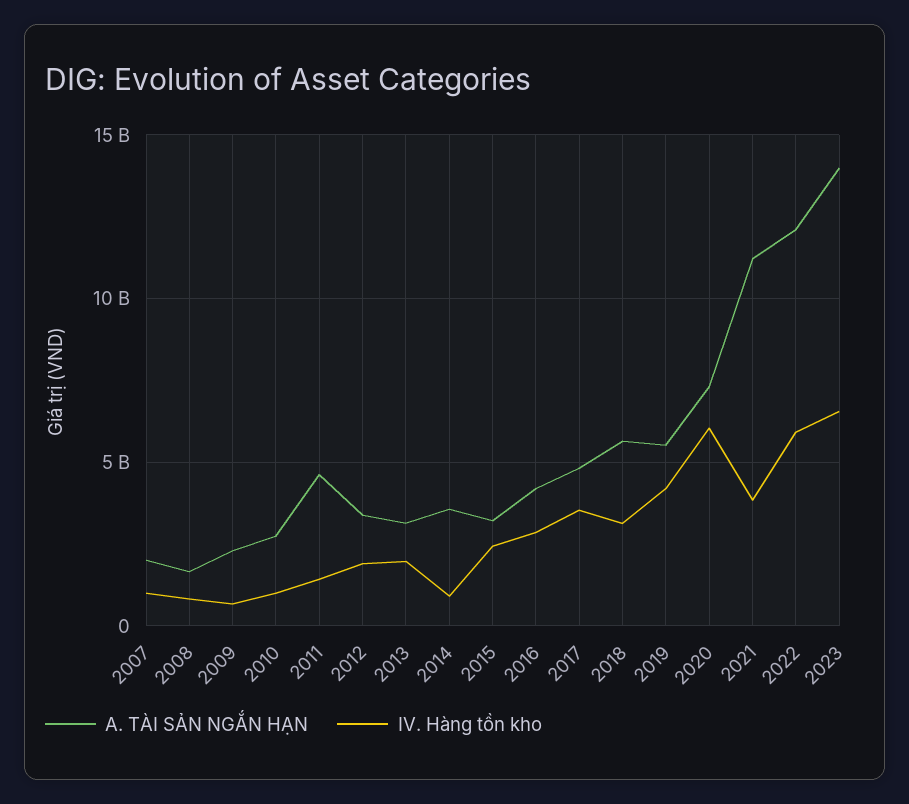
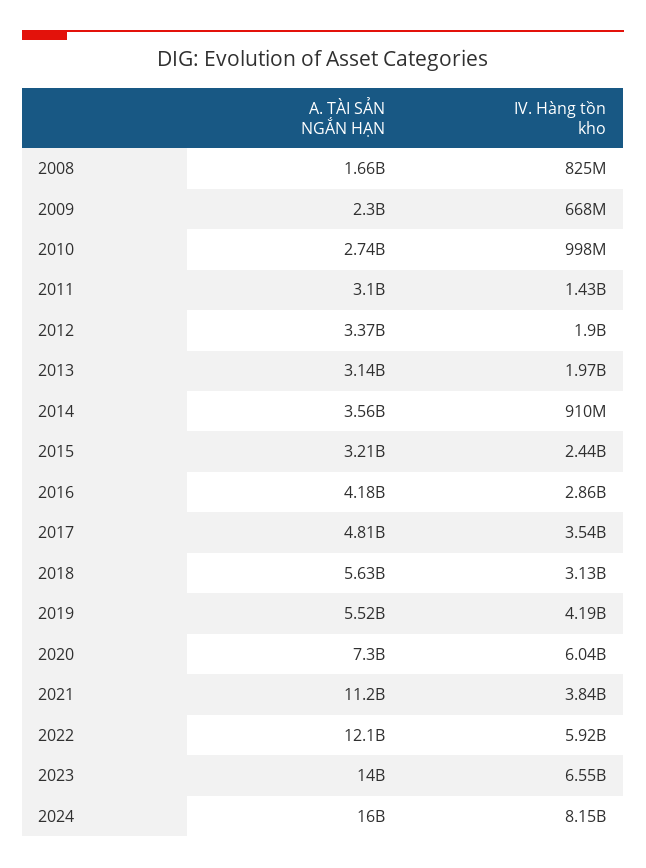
A. TÀI SẢN NGẮN HẠN, 2007: 2000000000 -> none
IV. Hàng tồn kho, 2007: 1000000000 -> none
A. TÀI SẢN NGẮN HẠN, 2011: 4500000000 -> 3100000000
A. TÀI SẢN NGẮN HẠN, 2024: none -> 16000000000
IV. Hàng tồn kho, 2024: none -> 8150000000

